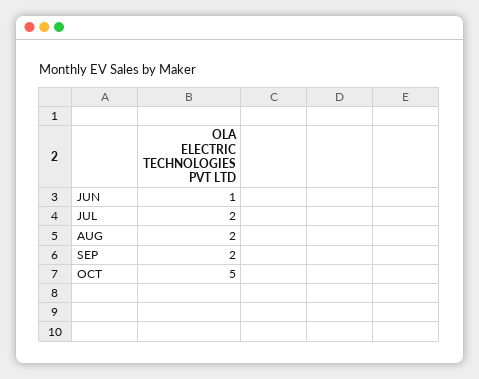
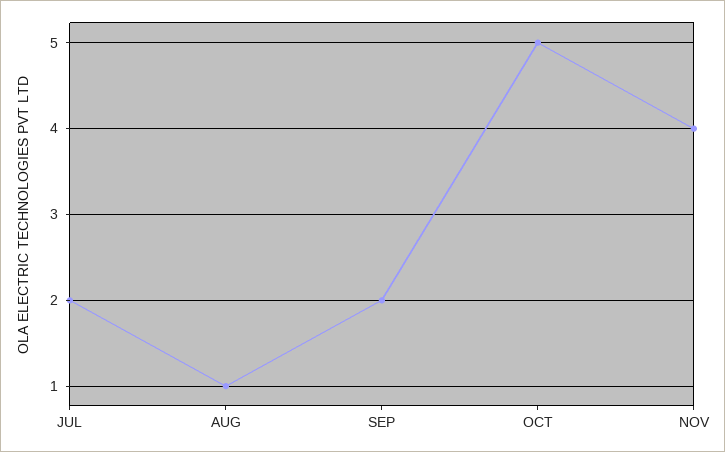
JUN: 1 -> none
AUG: 2 -> 1
NOV: none -> 4

